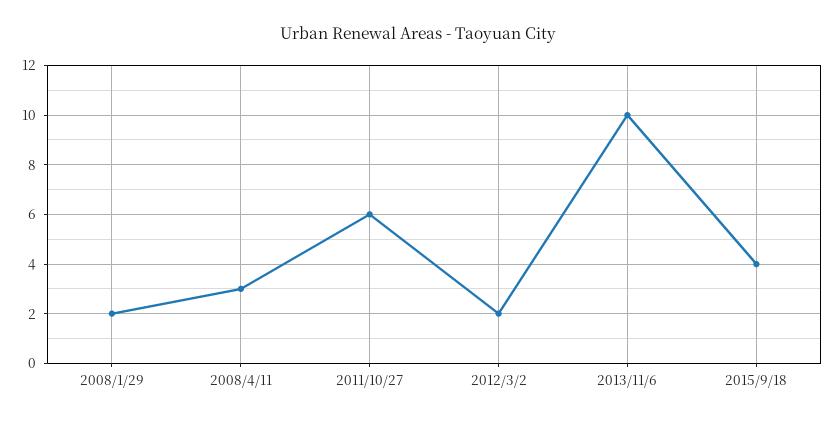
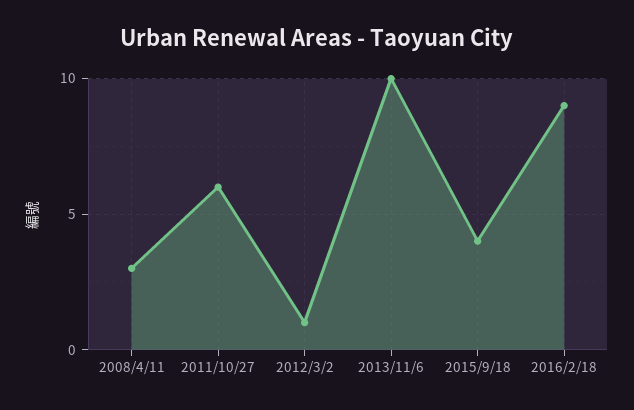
2008/1/29: 2 -> none
2012/3/2: 2 -> 1
2016/2/18: none -> 9

